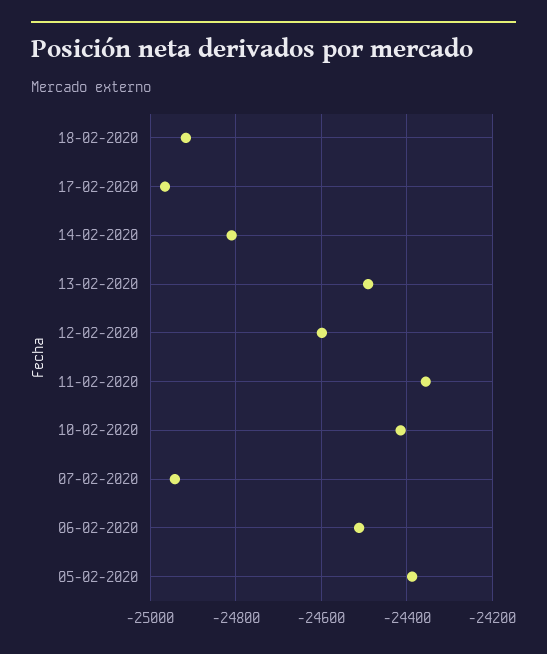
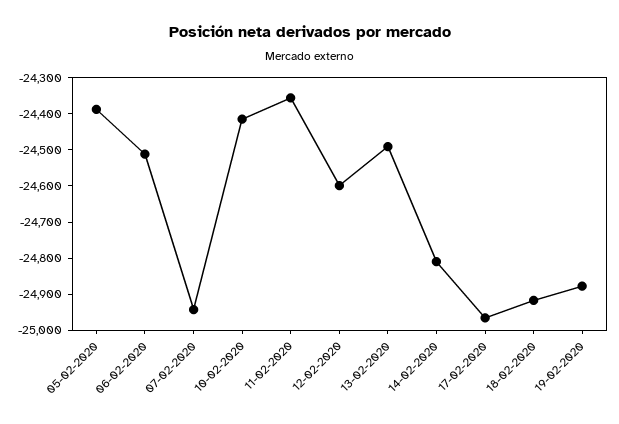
19-02-2020: none -> -24875

